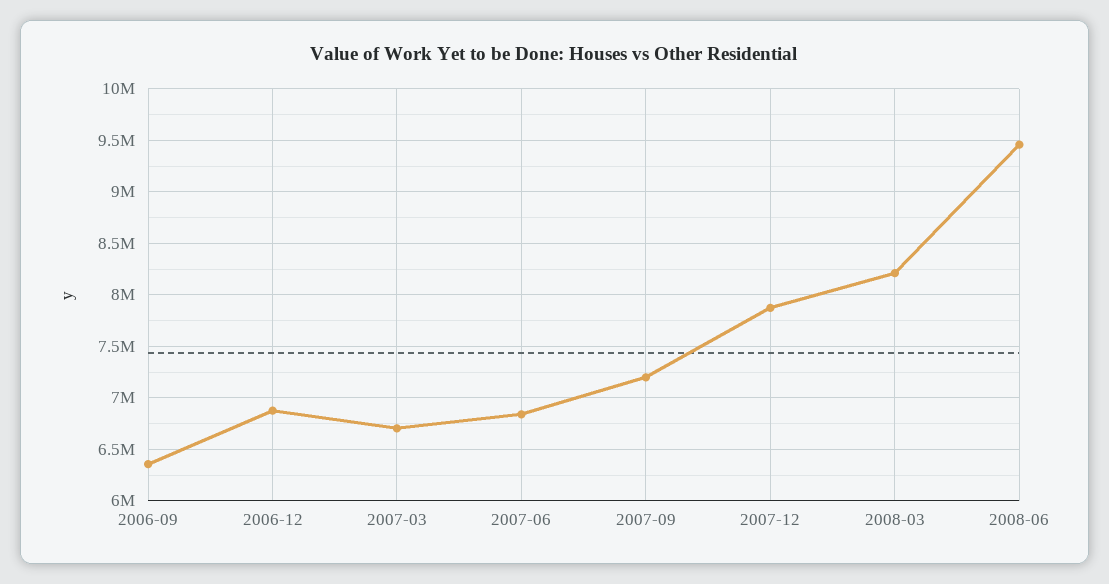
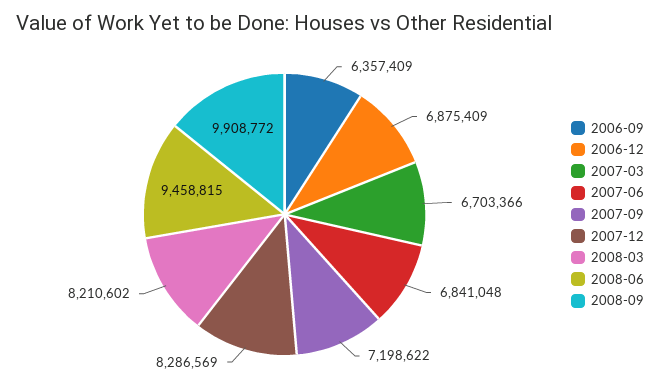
2007-12: 7900000 -> 8286569
2008-09: none -> 9908772

